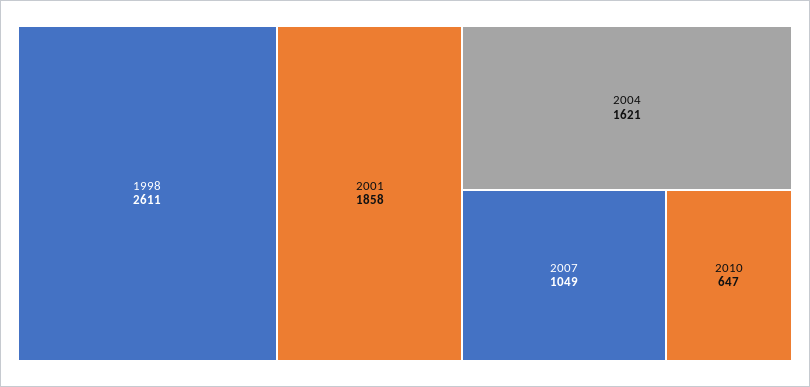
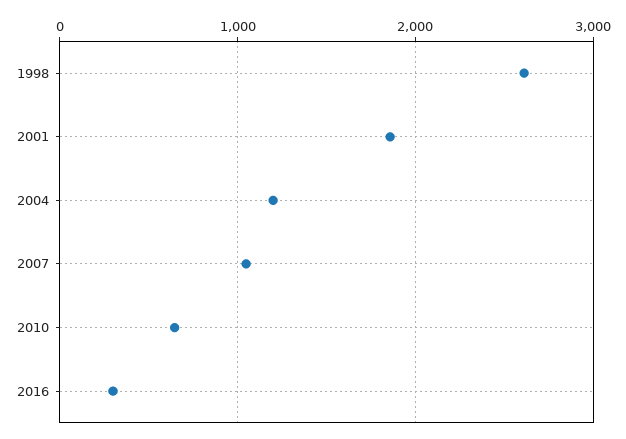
2004: 1621 -> 1200
2016: none -> 300

